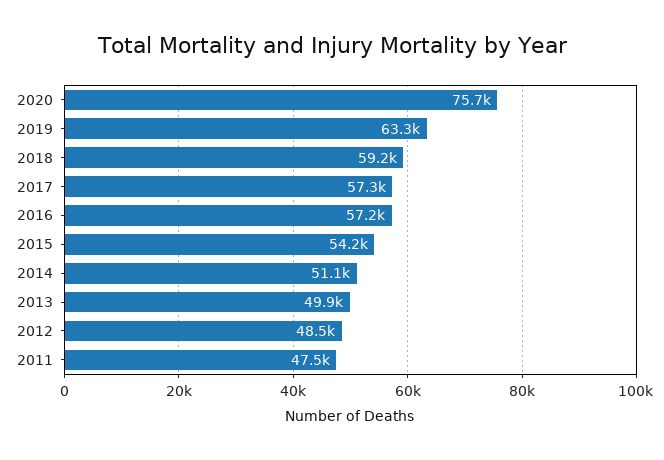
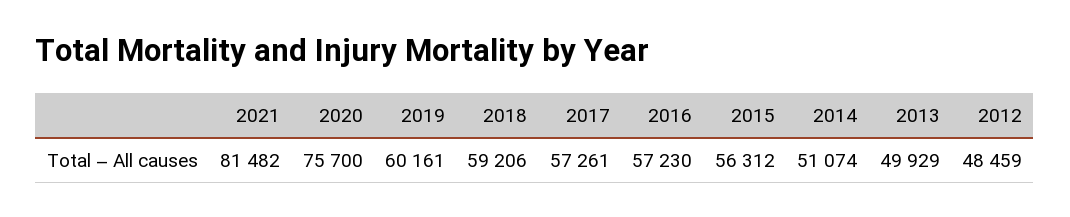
2019: 63300 -> 60161
2015: 54200 -> 56312
2011: 47500 -> none
2021: none -> 81482

